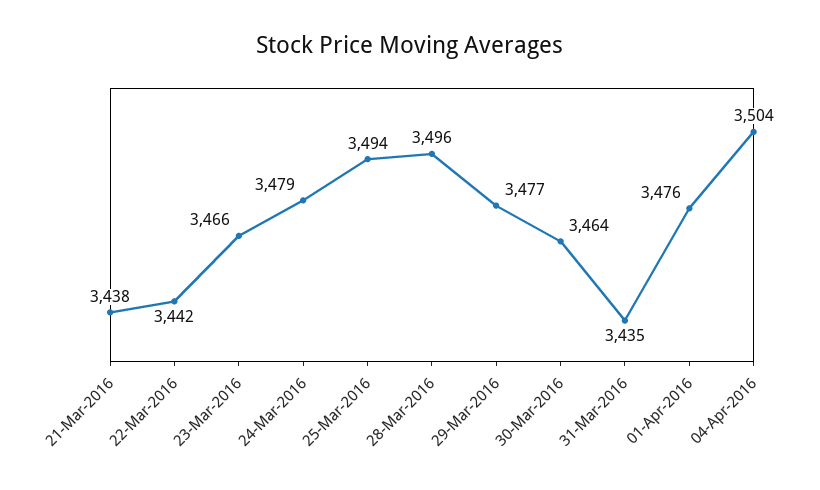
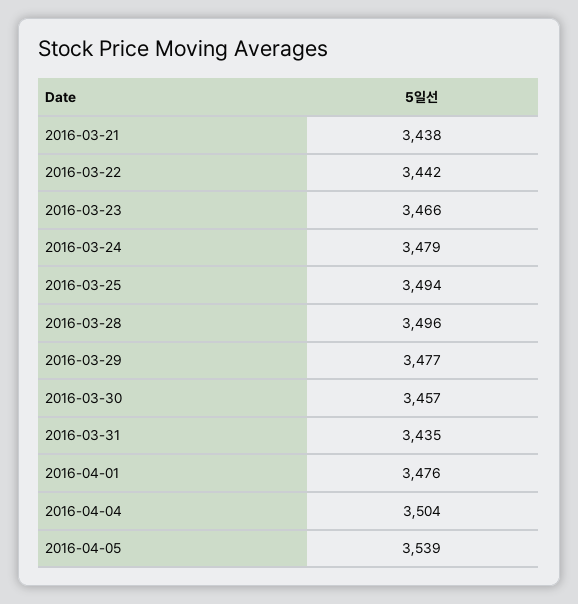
30-Mar-2016: 3464 -> 3457
2016-04-05: none -> 3539

